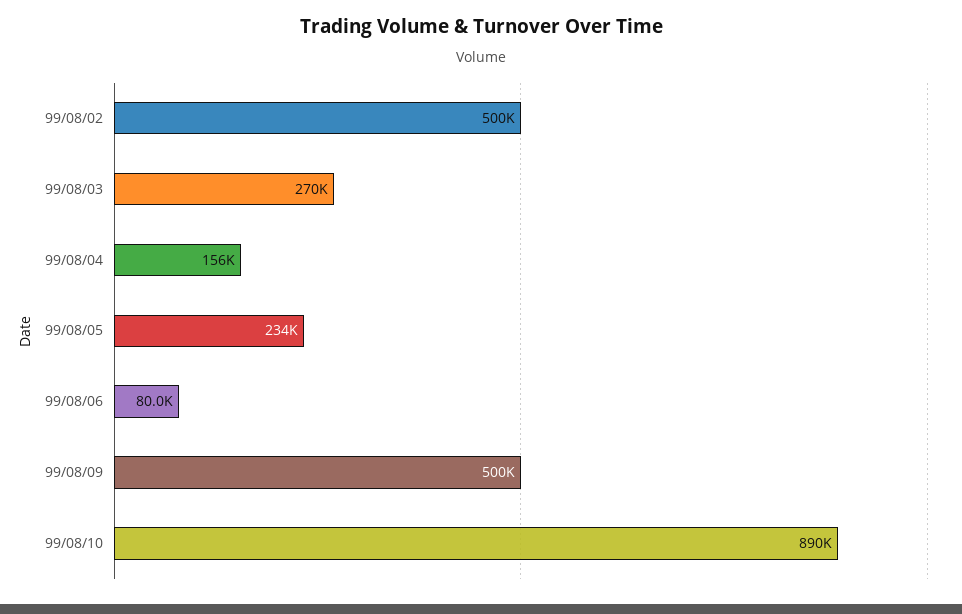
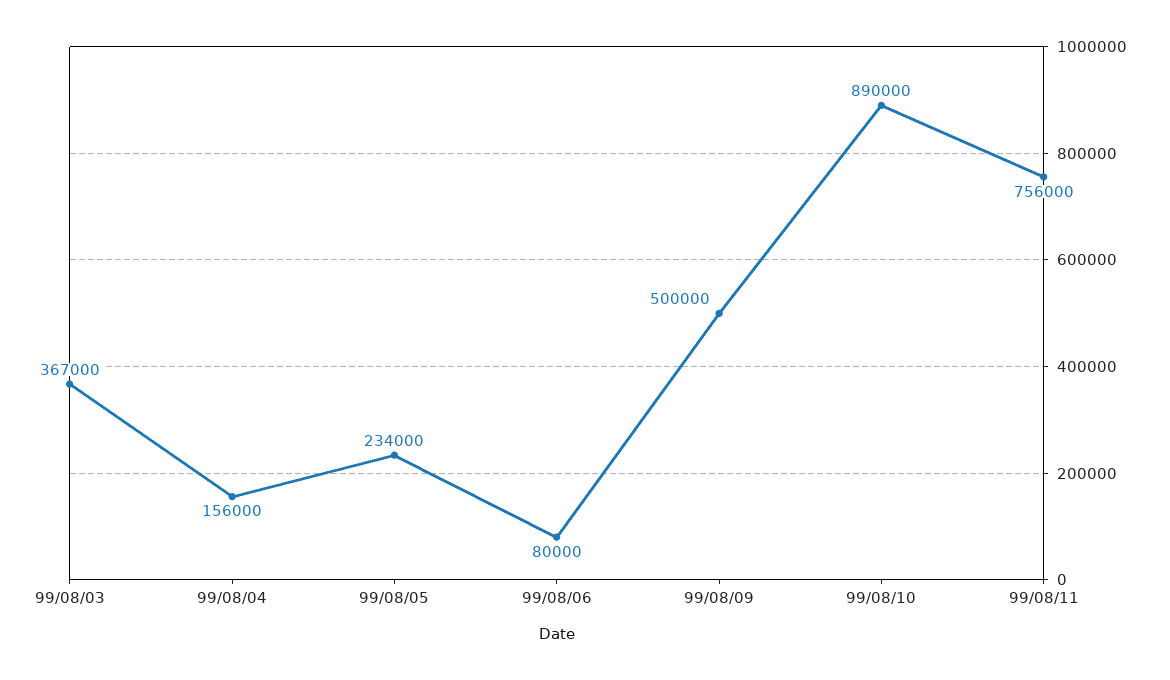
99/08/02: 500000 -> none
99/08/03: 270000 -> 367000
99/08/11: none -> 756000

